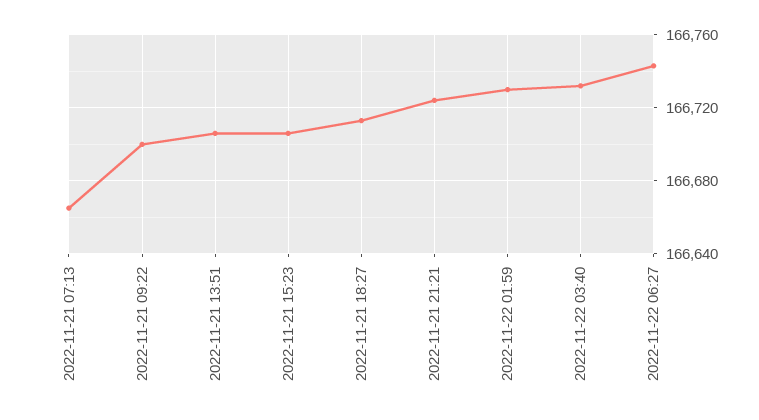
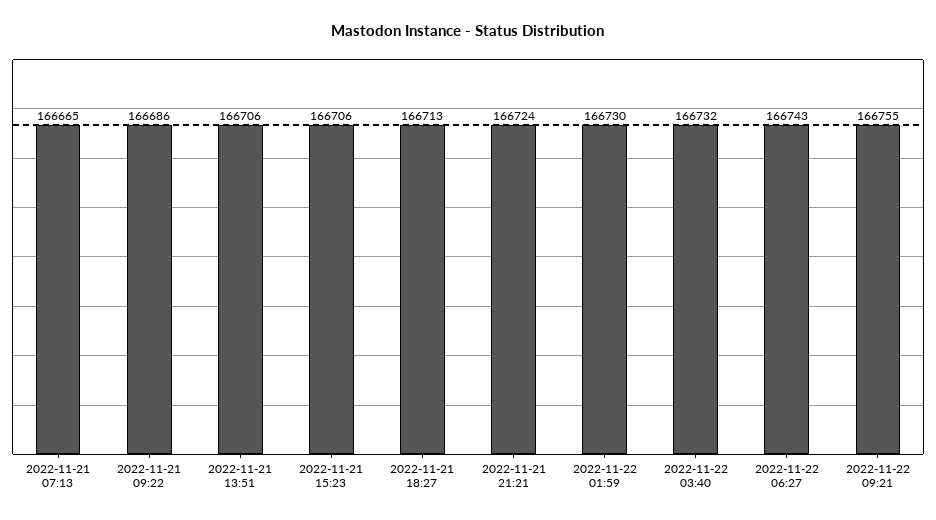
2022-11-21 09:22: 166700 -> 166686
2022-11-22 09:21: none -> 166755

